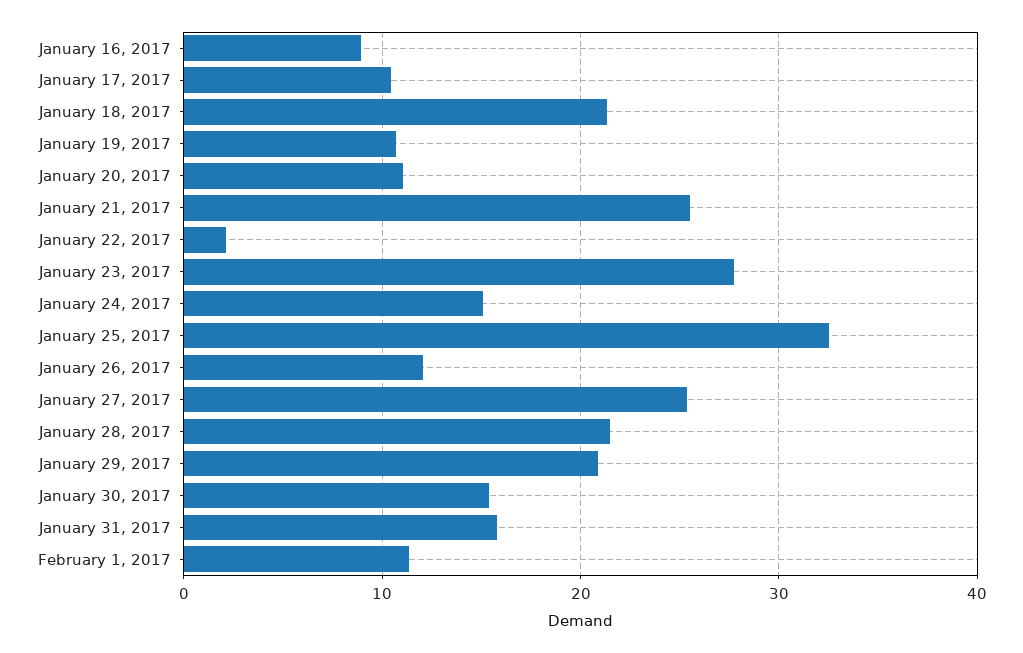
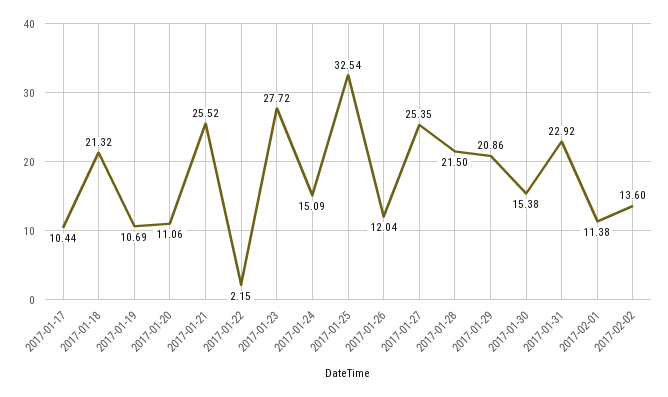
January 16, 2017: 9 -> none
January 31, 2017: 16 -> 22.92
2017-02-02: none -> 13.6

